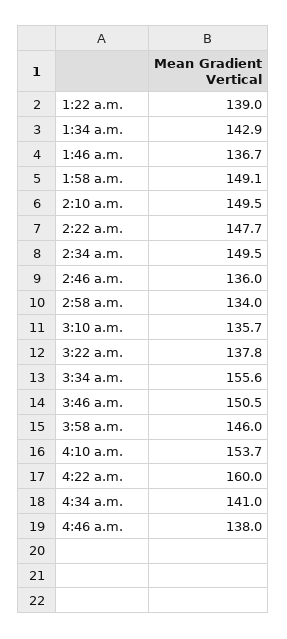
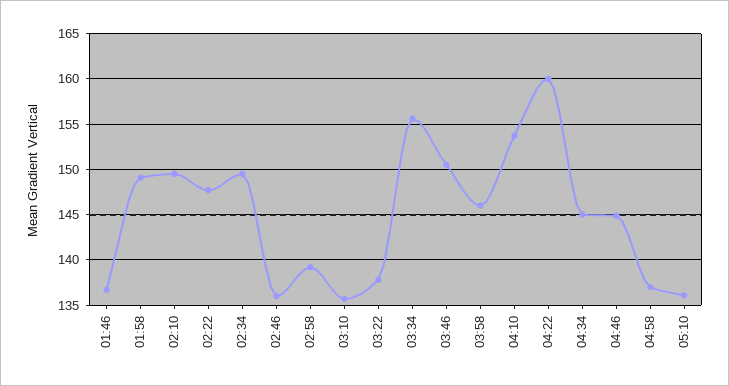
1:22 a.m.: 139 -> none
1:34 a.m.: 142.9 -> none
2:58 a.m.: 134 -> 139
4:34 a.m.: 141 -> 145
4:46 a.m.: 138 -> 145
04:58: none -> 137
05:10: none -> 136

